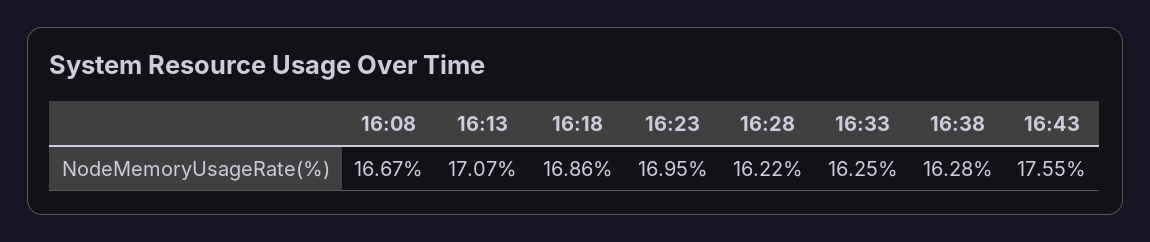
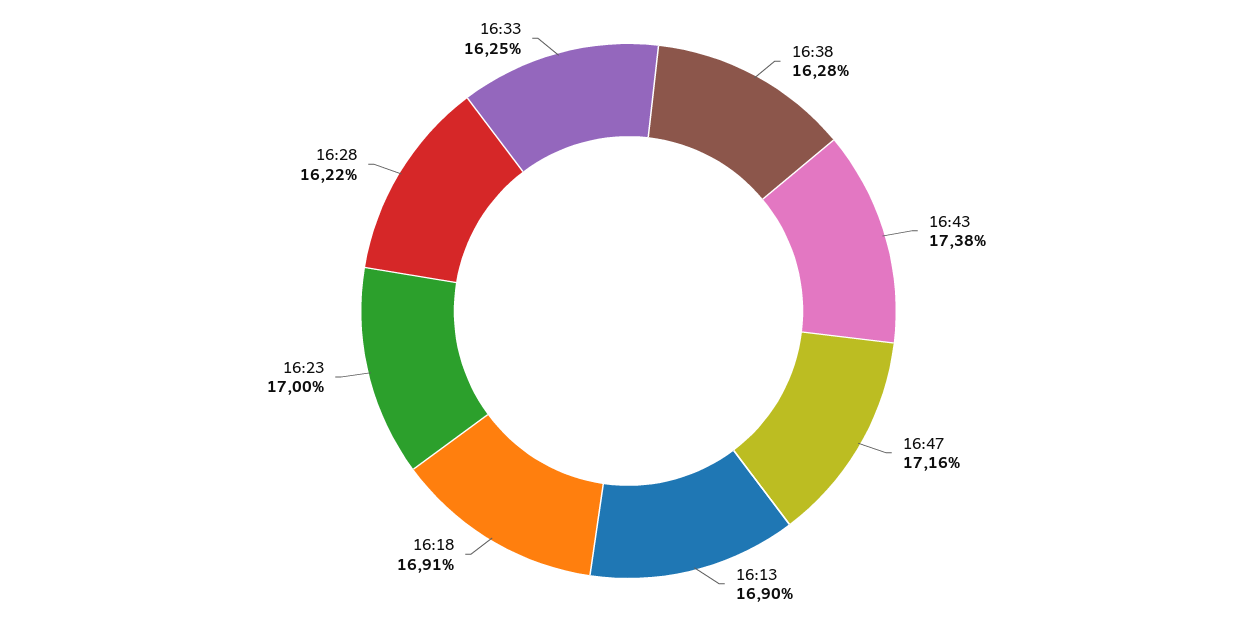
16:08: 16.67 -> none
16:13: 17.07 -> 16.9
16:18: 16.86 -> 16.91
16:23: 16.95 -> 17
16:43: 17.55 -> 17.38
16:47: none -> 17.16

